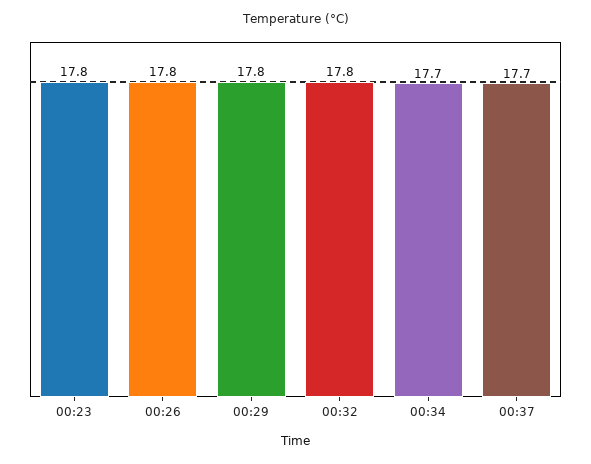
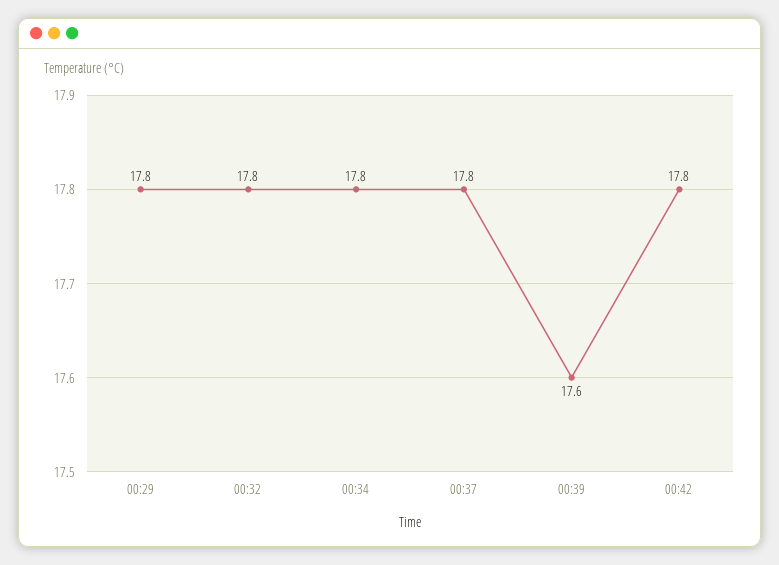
00:23: 17.8 -> none
00:26: 17.8 -> none
00:34: 17.7 -> 17.8
00:37: 17.7 -> 17.8
00:39: none -> 17.6
00:42: none -> 17.8

